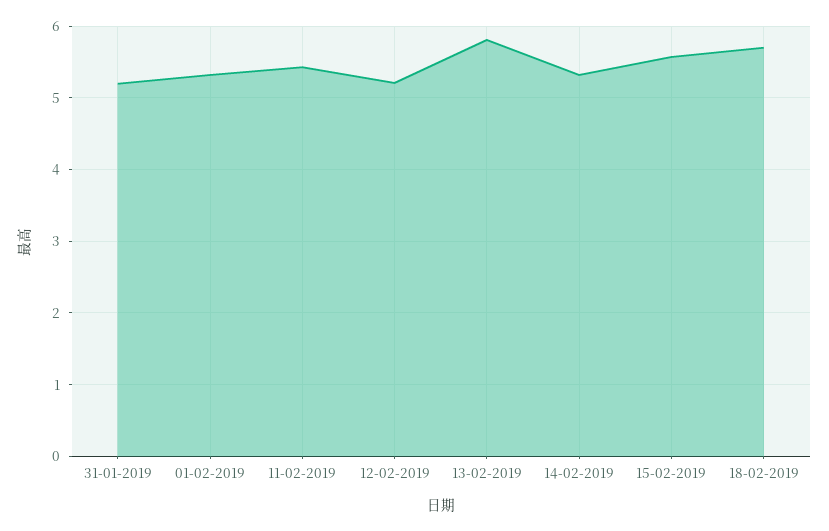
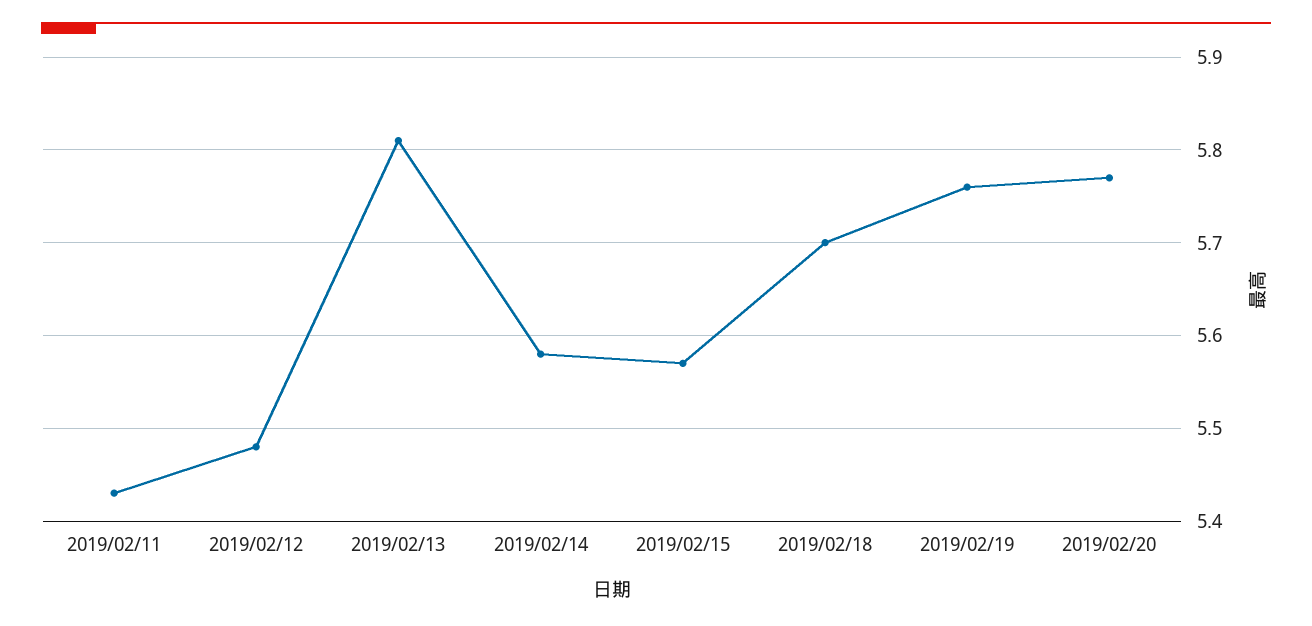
31-01-2019: 5.2 -> none
01-02-2019: 5.3 -> none
12-02-2019: 5.2 -> 5.48
14-02-2019: 5.3 -> 5.58
2019/02/19: none -> 5.76
2019/02/20: none -> 5.77

